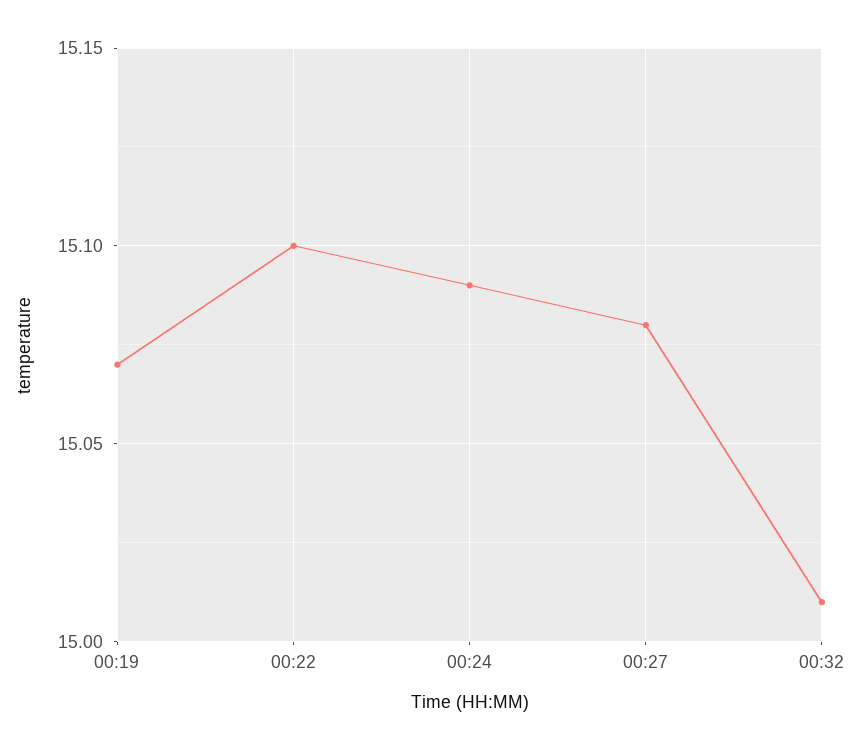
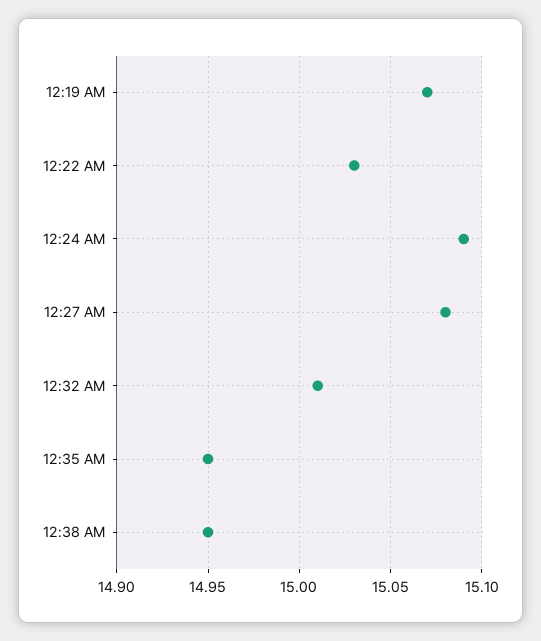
00:22: 15.1 -> 15.03
12:35 AM: none -> 14.95
12:38 AM: none -> 14.95

